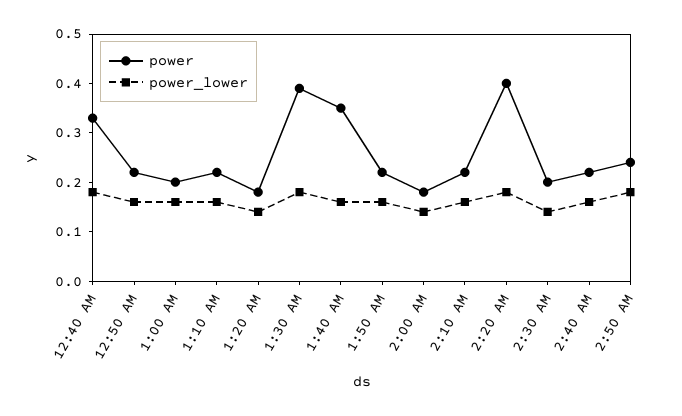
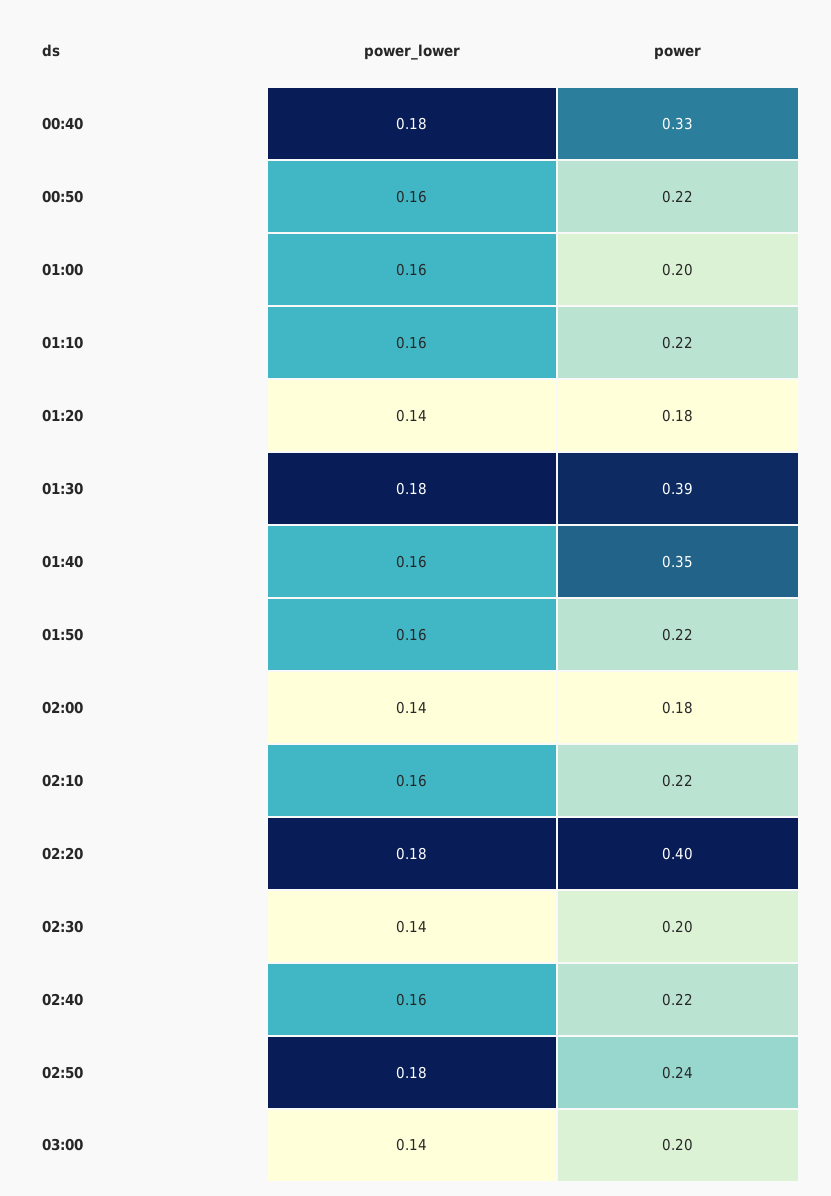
power_lower, 03:00: none -> 0.14
power, 03:00: none -> 0.2

